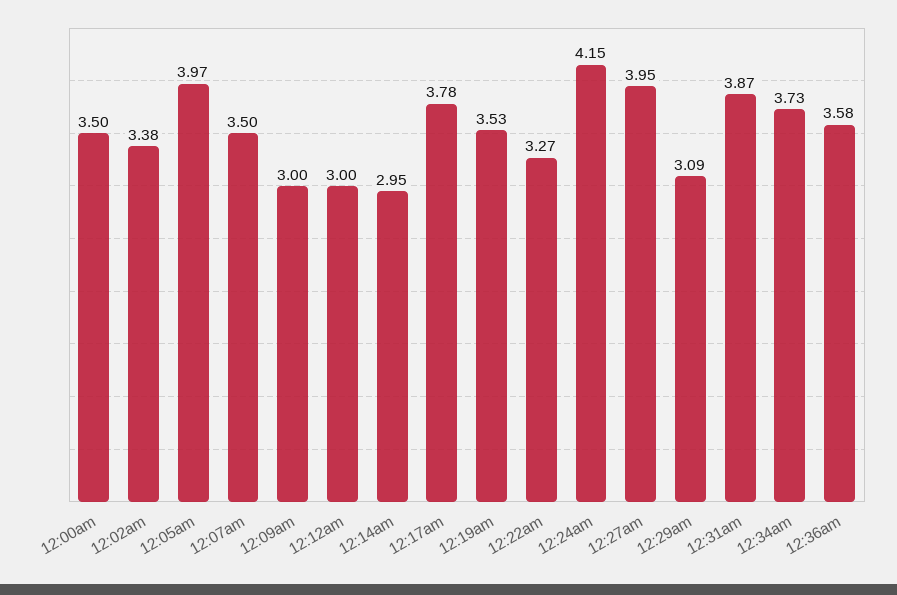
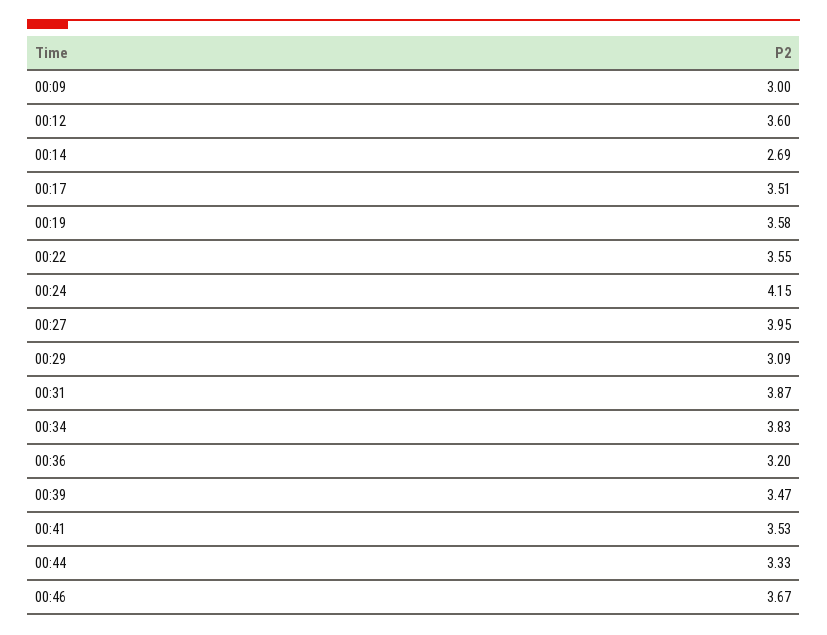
12:00am: 3.5 -> none
12:02am: 3.38 -> none
12:05am: 3.97 -> none
12:07am: 3.5 -> none
12:12am: 3 -> 3.6
12:14am: 2.95 -> 2.69
12:17am: 3.78 -> 3.51
12:19am: 3.53 -> 3.58
12:22am: 3.27 -> 3.55
12:34am: 3.73 -> 3.83
12:36am: 3.58 -> 3.2
00:39: none -> 3.47
00:41: none -> 3.53
00:44: none -> 3.33
00:46: none -> 3.67

